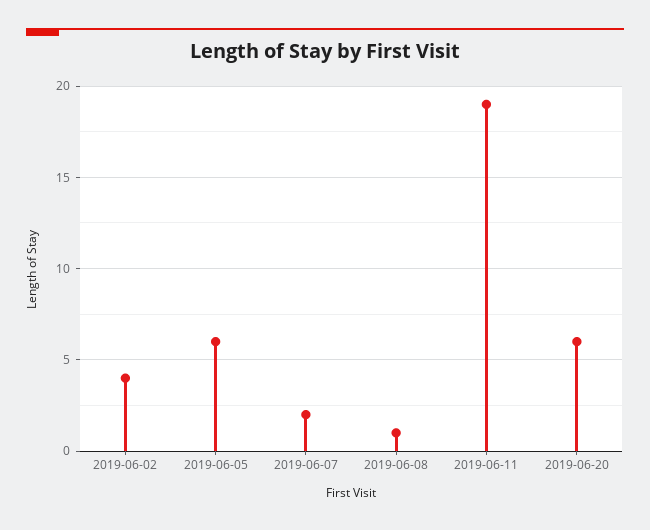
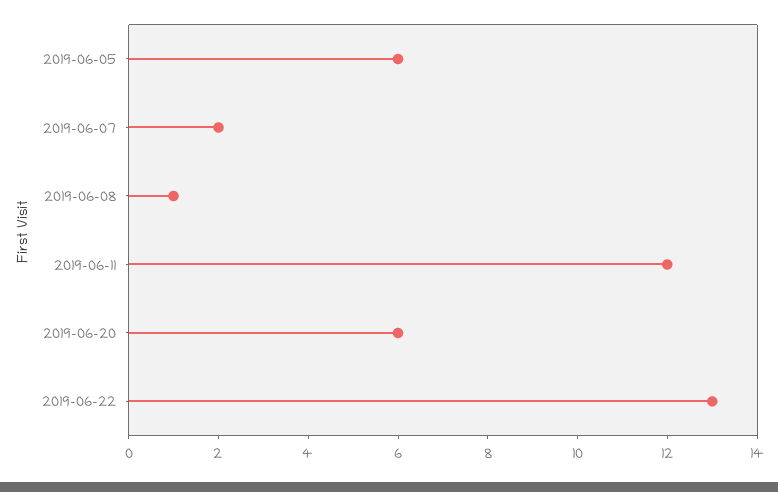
2019-06-02: 4 -> none
2019-06-11: 19 -> 12
2019-06-22: none -> 13

